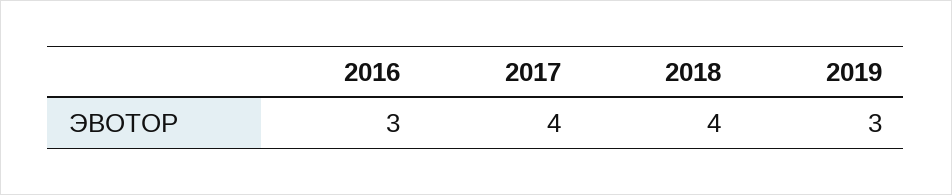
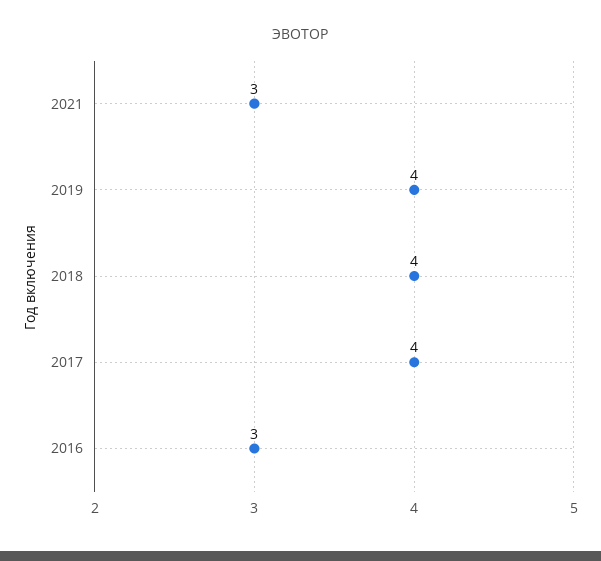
2019: 3 -> 4
2021: none -> 3

